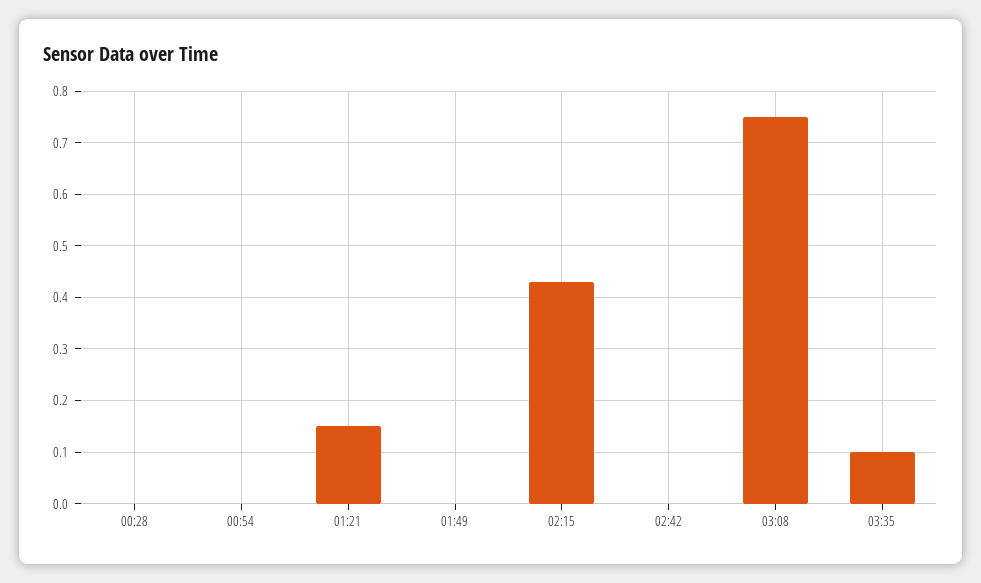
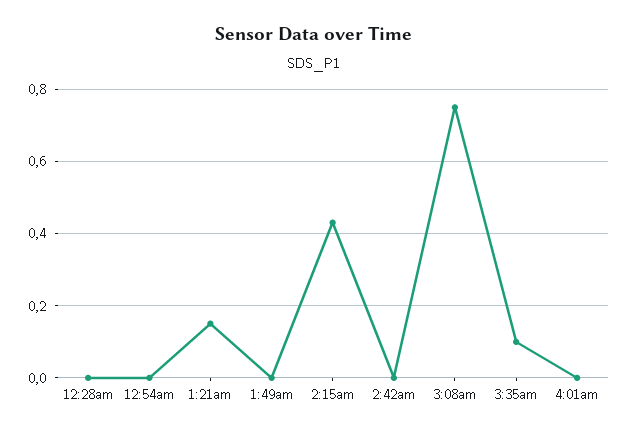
4:01am: none -> 0

